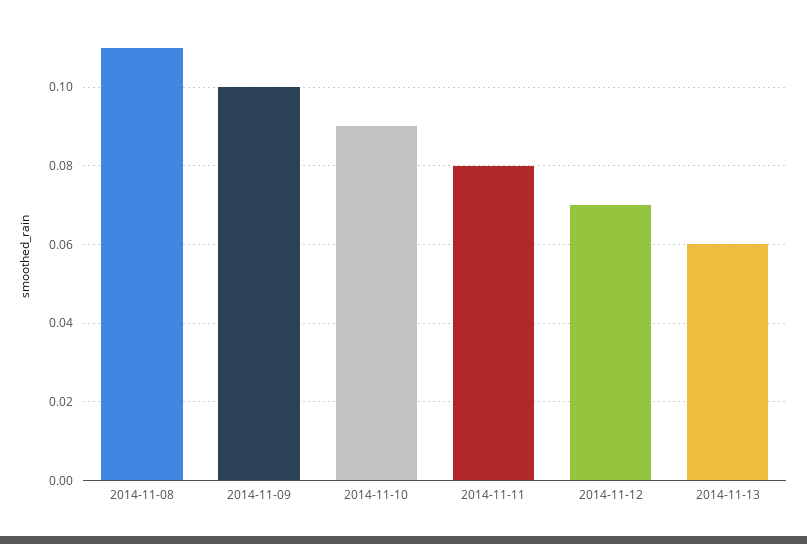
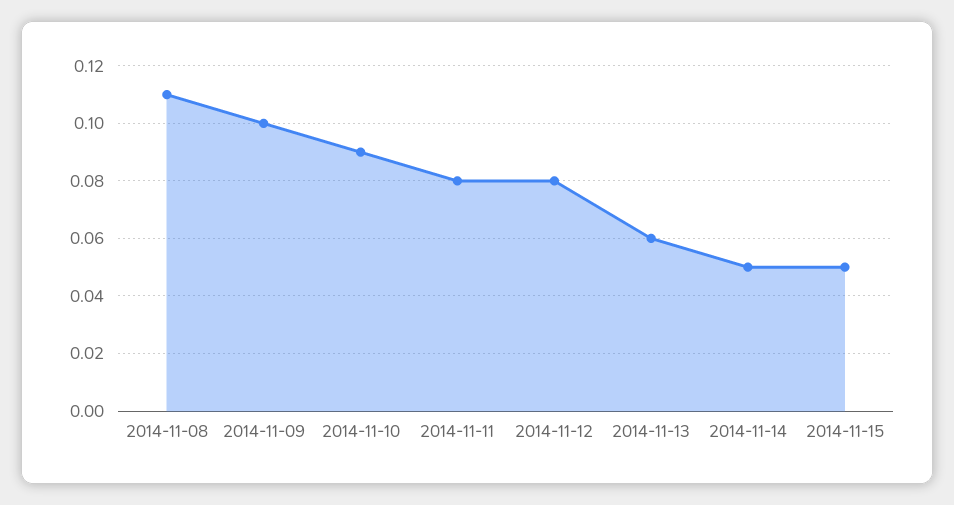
2014-11-12: 0.07 -> 0.08
2014-11-14: none -> 0.05
2014-11-15: none -> 0.05

